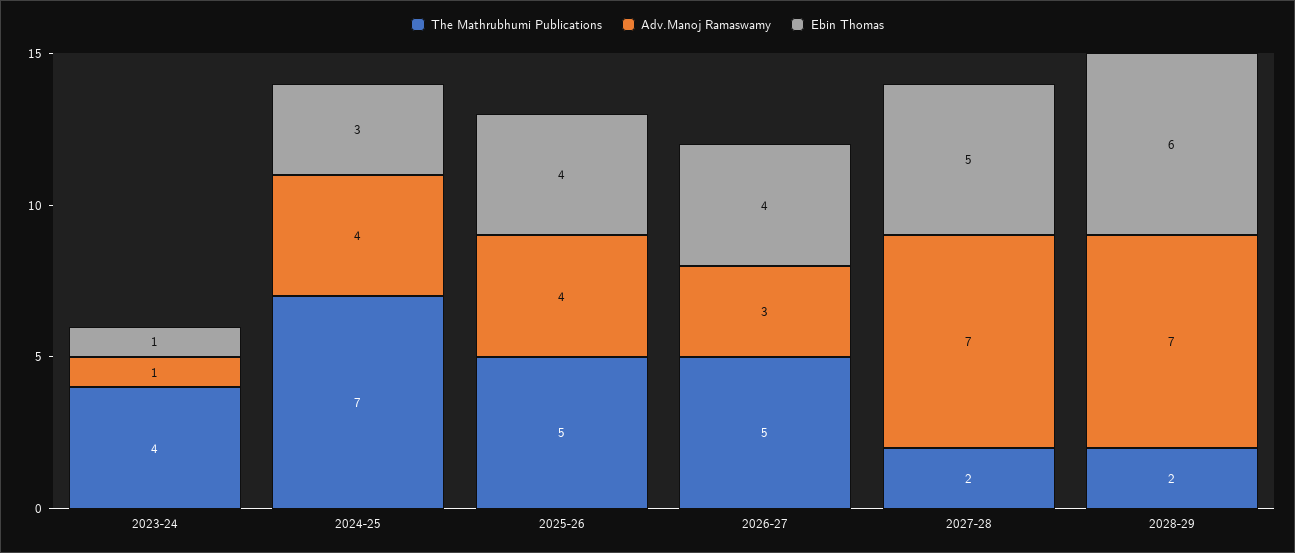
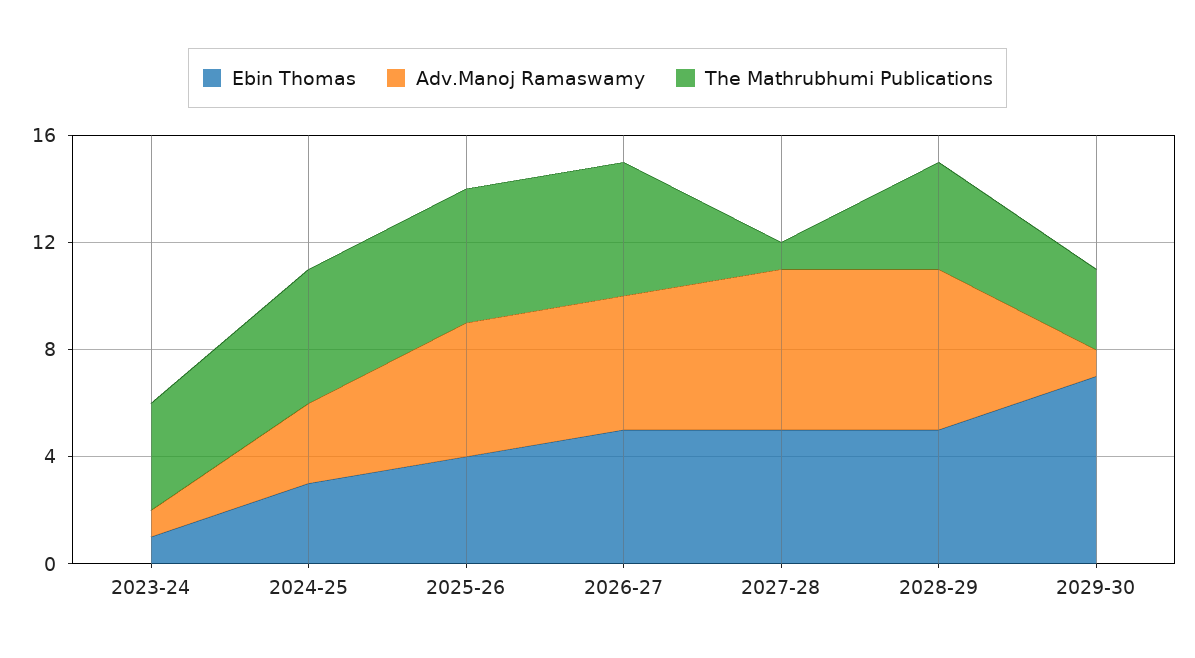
The Mathrubhumi Publications, 2024-25: 7 -> 5
Adv.Manoj Ramaswamy, 2024-25: 4 -> 3
Adv.Manoj Ramaswamy, 2025-26: 4 -> 5
Adv.Manoj Ramaswamy, 2026-27: 3 -> 5
Ebin Thomas, 2026-27: 4 -> 5
The Mathrubhumi Publications, 2027-28: 2 -> 1
Adv.Manoj Ramaswamy, 2027-28: 7 -> 6
The Mathrubhumi Publications, 2028-29: 2 -> 4
Adv.Manoj Ramaswamy, 2028-29: 7 -> 6
Ebin Thomas, 2028-29: 6 -> 5
Ebin Thomas, 2029-30: none -> 7
Adv.Manoj Ramaswamy, 2029-30: none -> 1
The Mathrubhumi Publications, 2029-30: none -> 3

